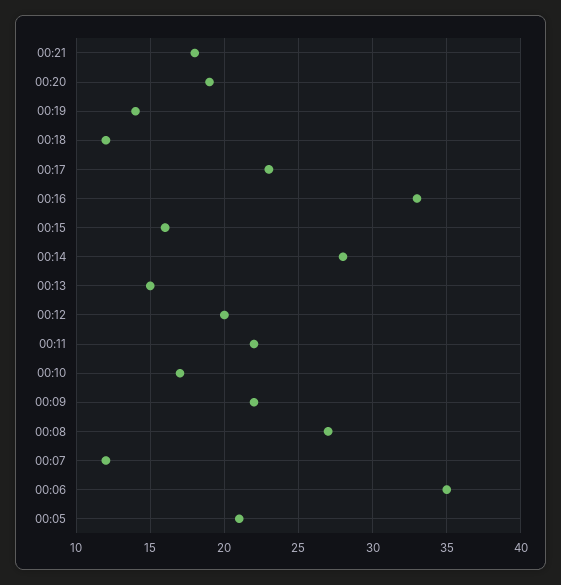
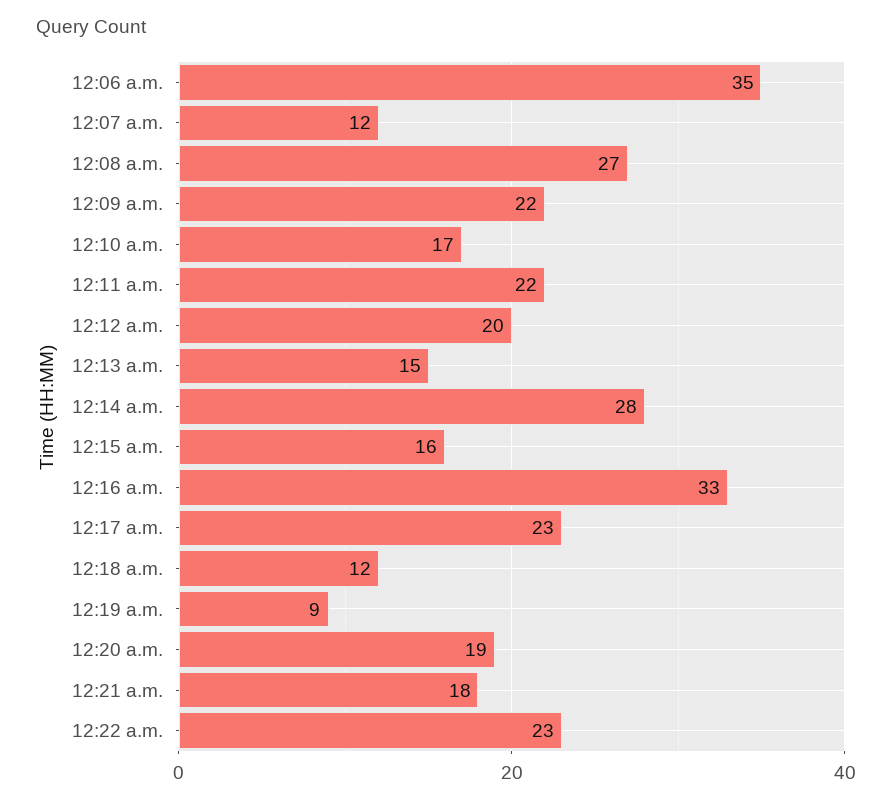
00:19: 14 -> 9
00:05: 21 -> none
12:22 a.m.: none -> 23

